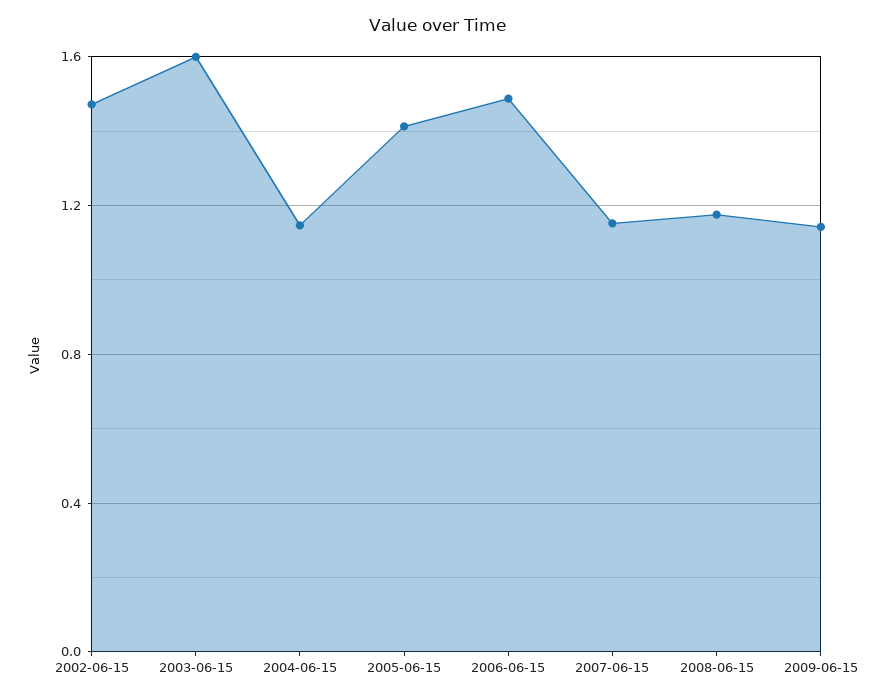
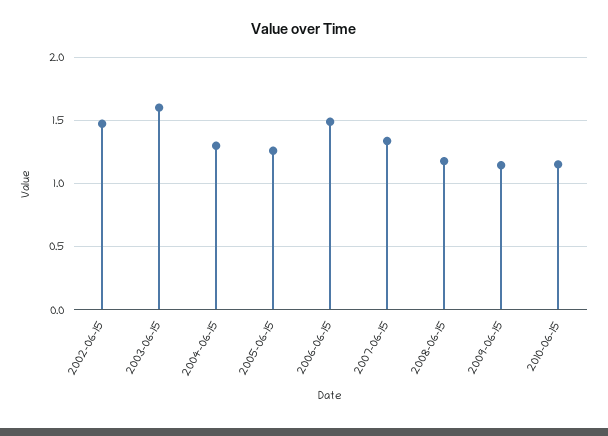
2004-06-15: 1.15 -> 1.3
2005-06-15: 1.4 -> 1.25
2007-06-15: 1.15 -> 1.35
2010-06-15: none -> 1.15

